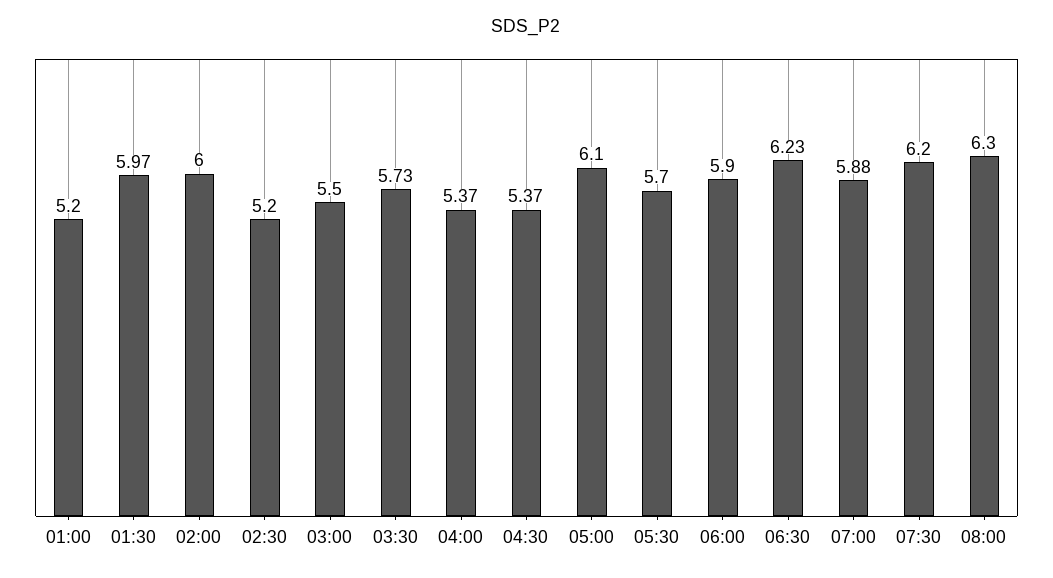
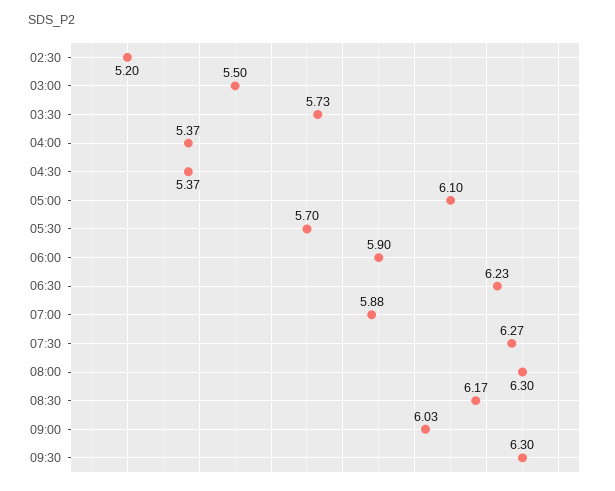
01:00: 5.2 -> none
01:30: 5.97 -> none
02:00: 6 -> none
07:30: 6.2 -> 6.27
08:30: none -> 6.17
09:00: none -> 6.03
09:30: none -> 6.3

